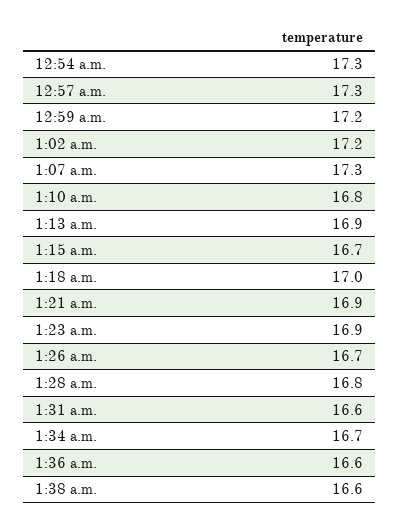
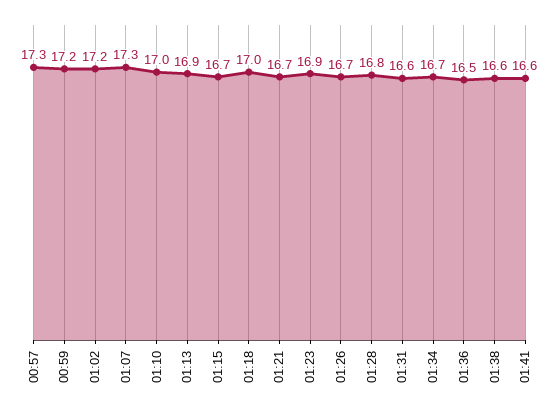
12:54 a.m.: 17.3 -> none
1:10 a.m.: 16.8 -> 17
1:21 a.m.: 16.9 -> 16.7
1:36 a.m.: 16.6 -> 16.5
01:41: none -> 16.6

